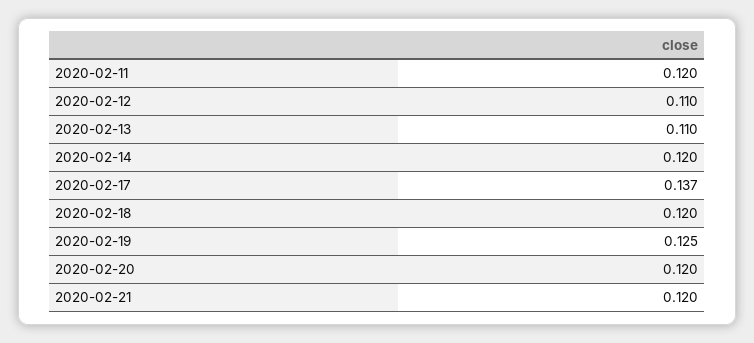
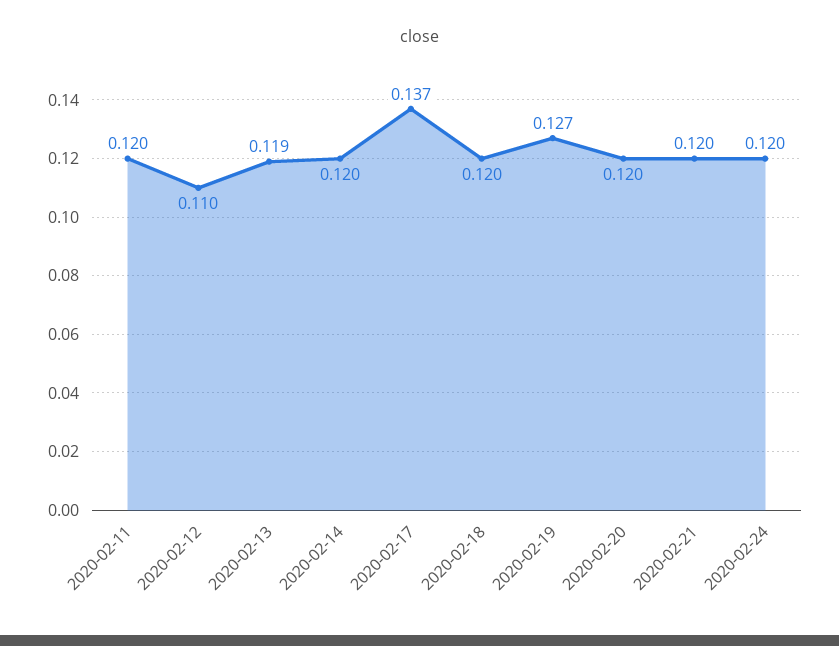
2020-02-13: 0.11 -> 0.119
2020-02-19: 0.125 -> 0.127
2020-02-24: none -> 0.12

